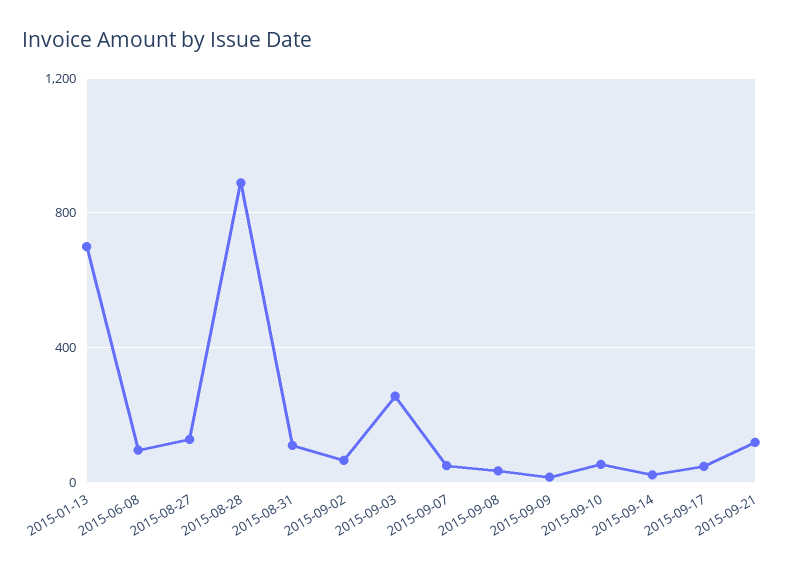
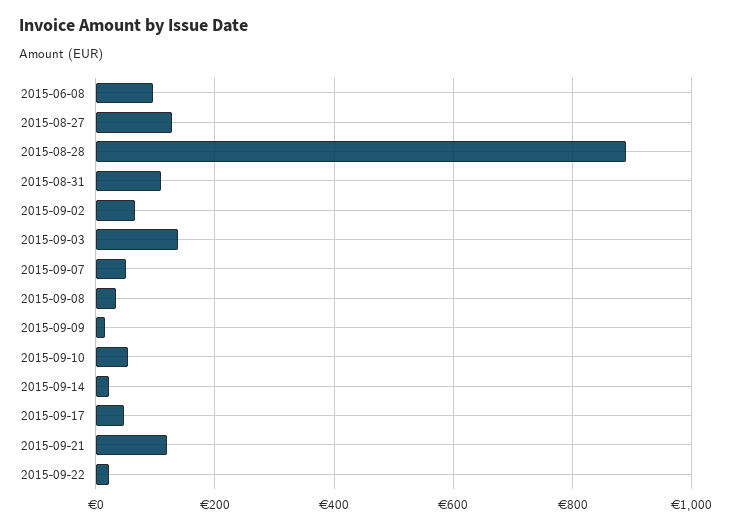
2015-01-13: 700 -> none
2015-09-03: 250 -> 140
2015-09-22: none -> 20

